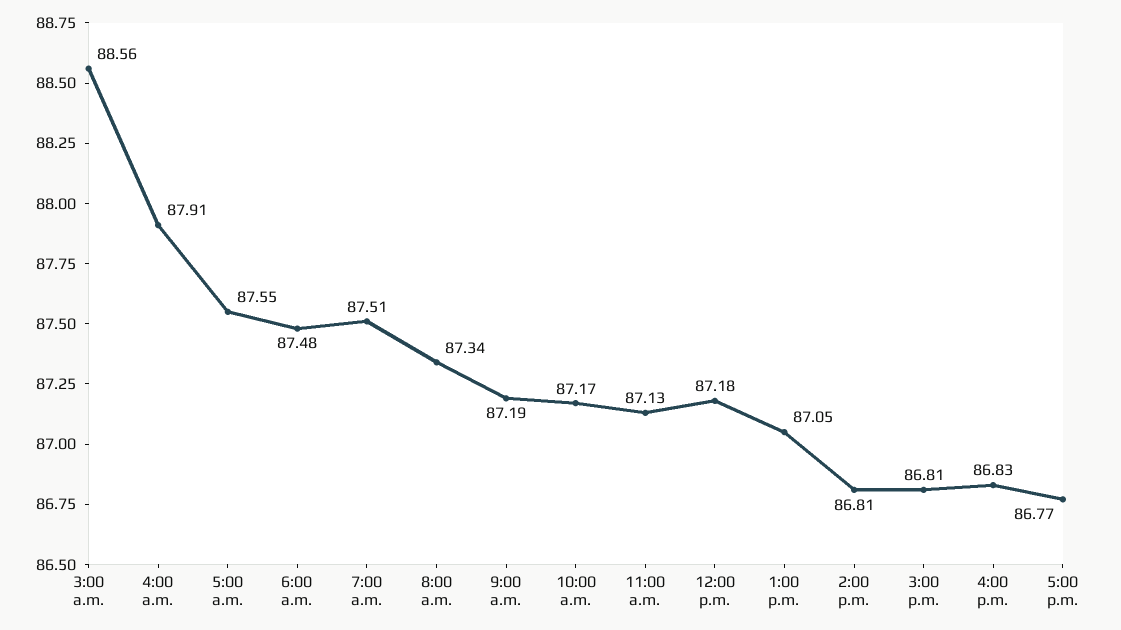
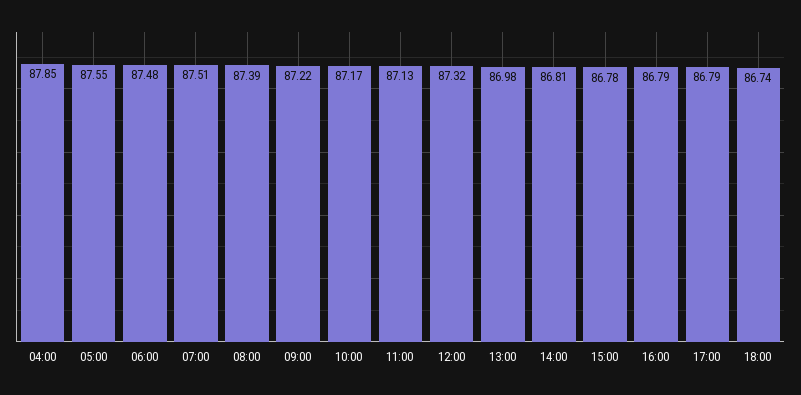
3:00 a.m.: 88.56 -> none
4:00 a.m.: 87.91 -> 87.85
8:00 a.m.: 87.34 -> 87.39
9:00 a.m.: 87.19 -> 87.22
12:00 p.m.: 87.18 -> 87.32
1:00 p.m.: 87.05 -> 86.98
3:00 p.m.: 86.81 -> 86.78
4:00 p.m.: 86.83 -> 86.79
5:00 p.m.: 86.77 -> 86.79
18:00: none -> 86.74

